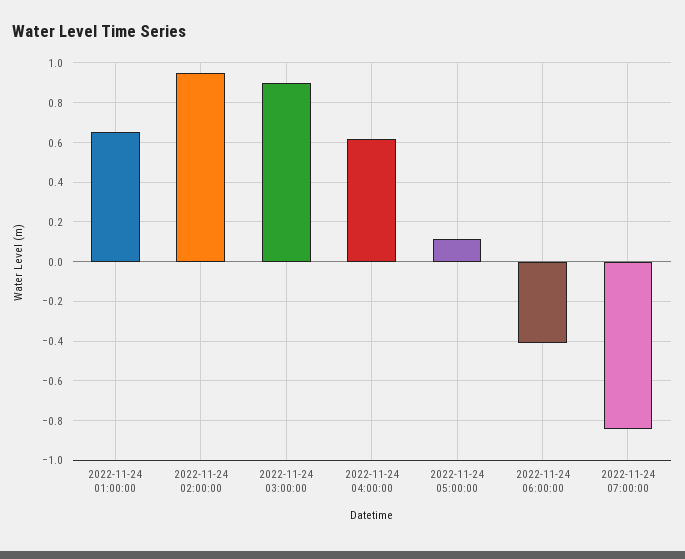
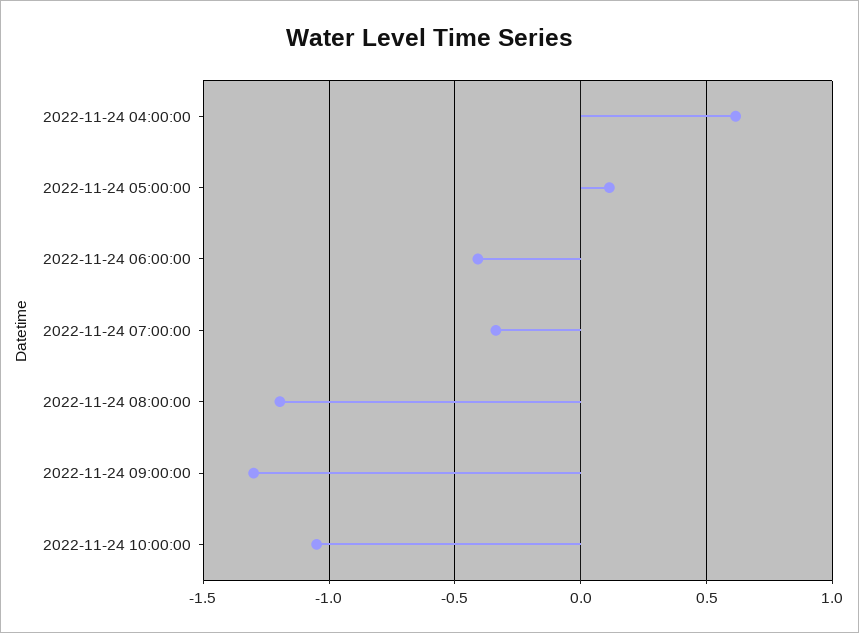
2022-11-24 01:00:00: 0.65 -> none
2022-11-24 02:00:00: 0.95 -> none
2022-11-24 03:00:00: 0.9 -> none
2022-11-24 07:00:00: -0.85 -> -0.35
2022-11-24 08:00:00: none -> -1.2
2022-11-24 09:00:00: none -> -1.3
2022-11-24 10:00:00: none -> -1.05

